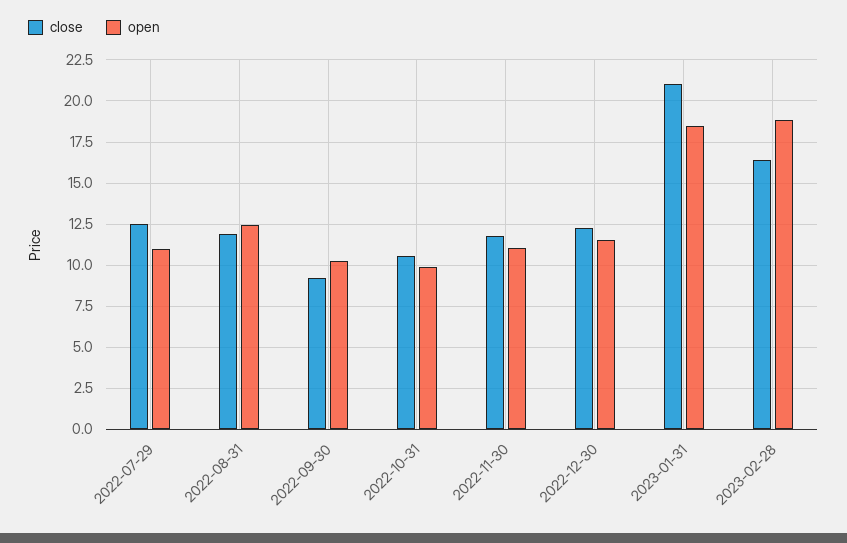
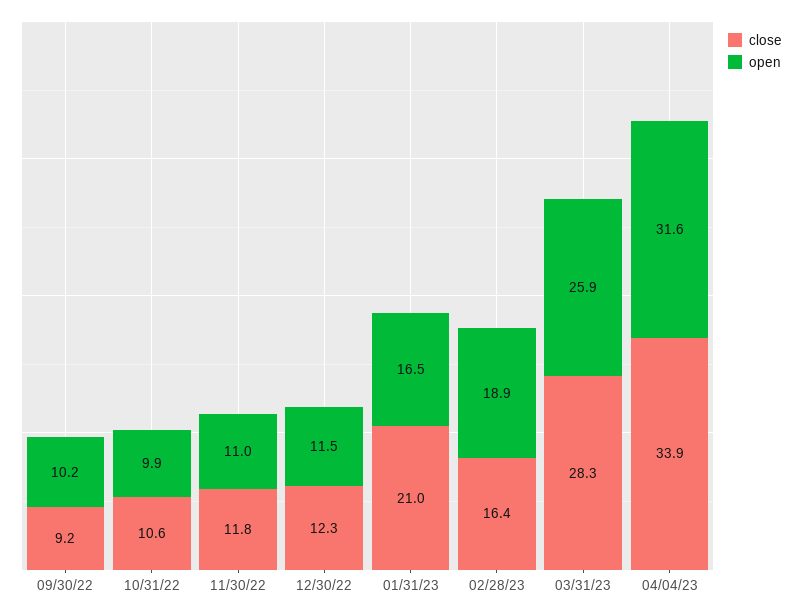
close, 2022-07-29: 12.5 -> none
open, 2022-07-29: 11 -> none
close, 2022-08-31: 12 -> none
open, 2022-08-31: 12.5 -> none
open, 2023-01-31: 18.5 -> 16.5
close, 03/31/23: none -> 28.3
open, 03/31/23: none -> 25.9
close, 04/04/23: none -> 33.9
open, 04/04/23: none -> 31.6

